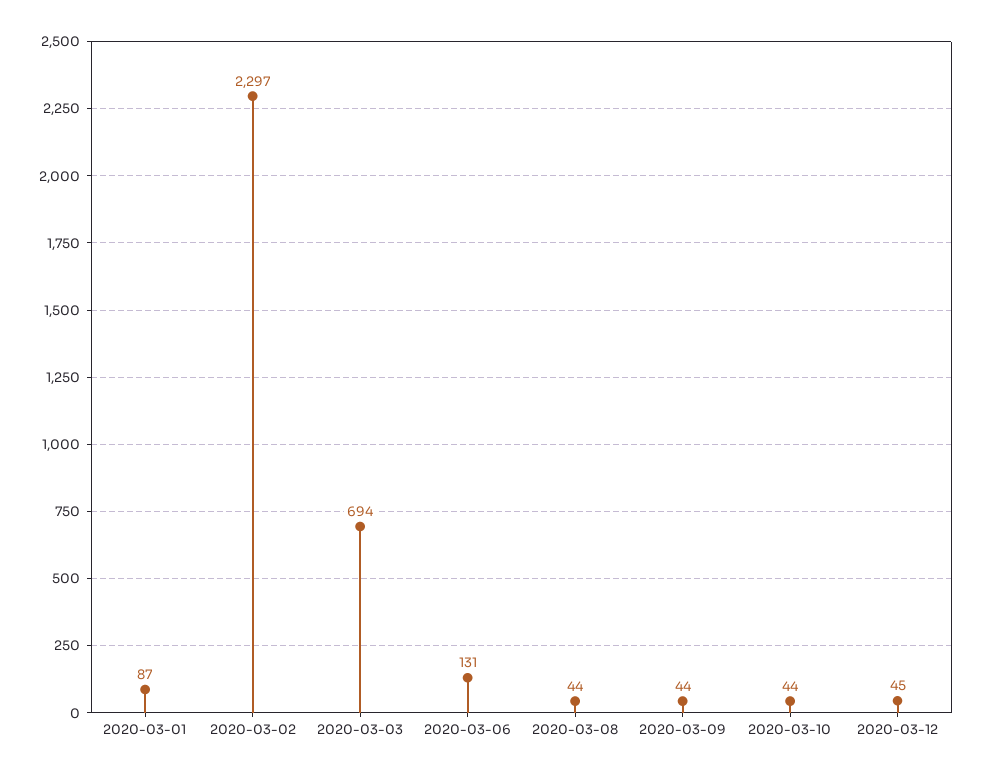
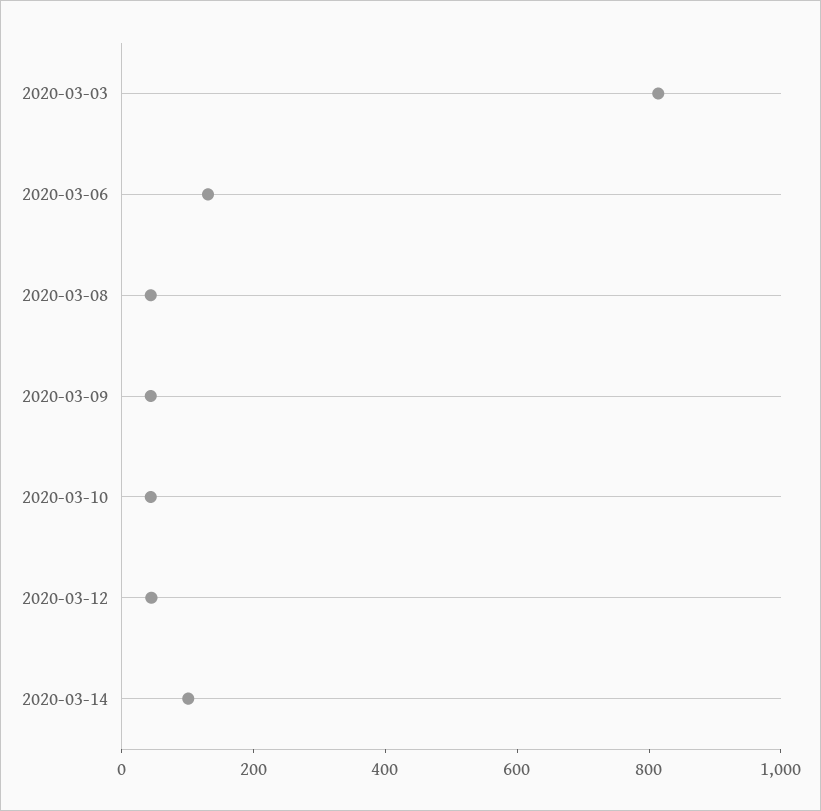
2020-03-01: 87 -> none
2020-03-02: 2297 -> none
2020-03-03: 694 -> 800
2020-03-14: none -> 100

